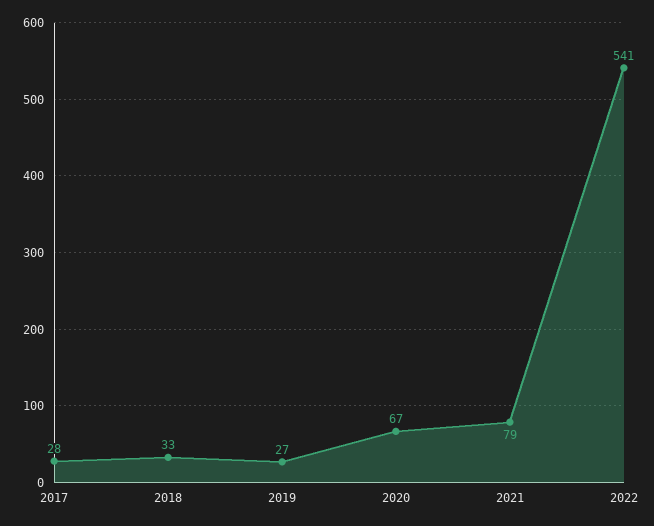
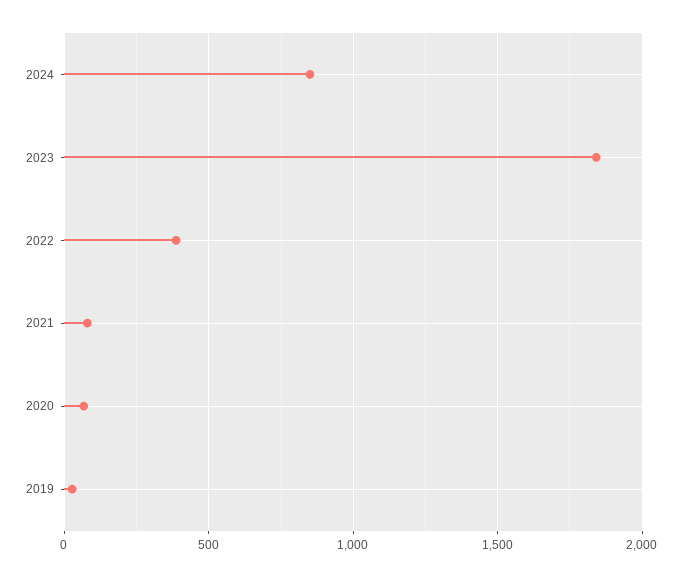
2017: 28 -> none
2018: 33 -> none
2022: 541 -> 400
2024: none -> 850
2023: none -> 1850

